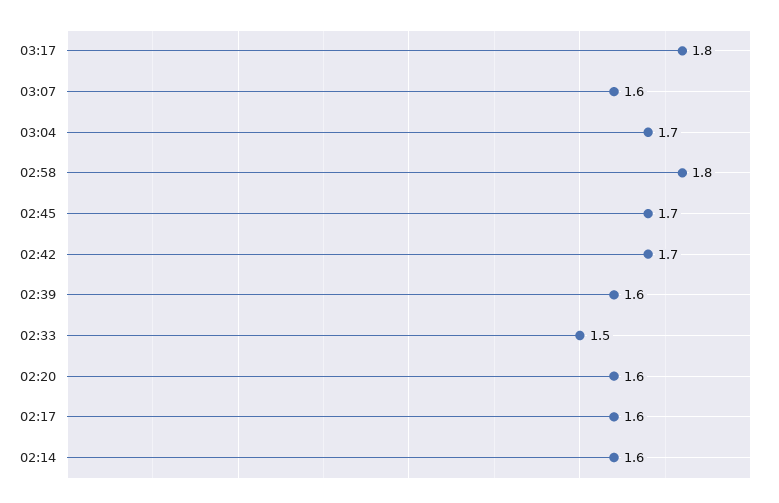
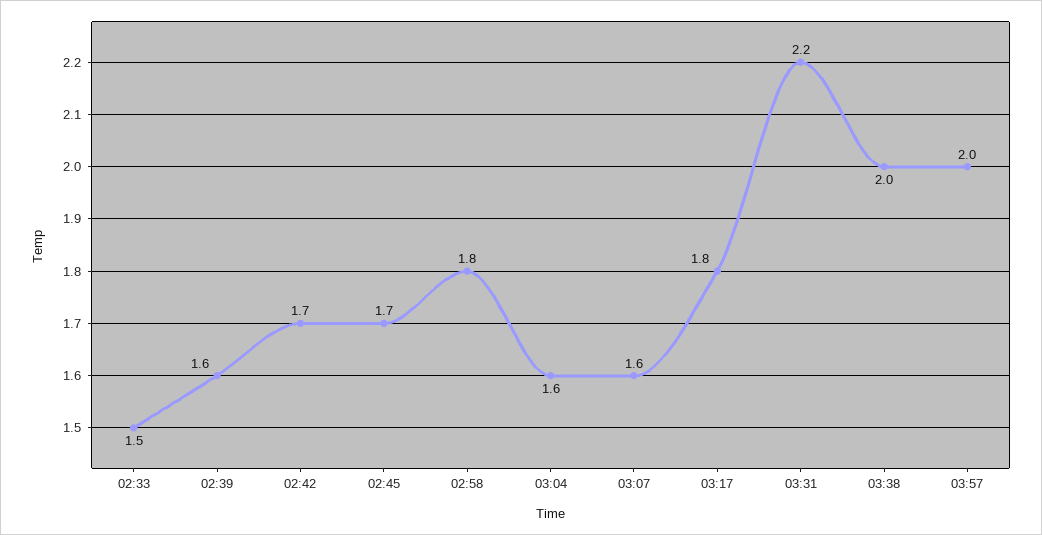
03:04: 1.7 -> 1.6
02:20: 1.6 -> none
02:17: 1.6 -> none
02:14: 1.6 -> none
03:31: none -> 2.2
03:38: none -> 2
03:57: none -> 2

